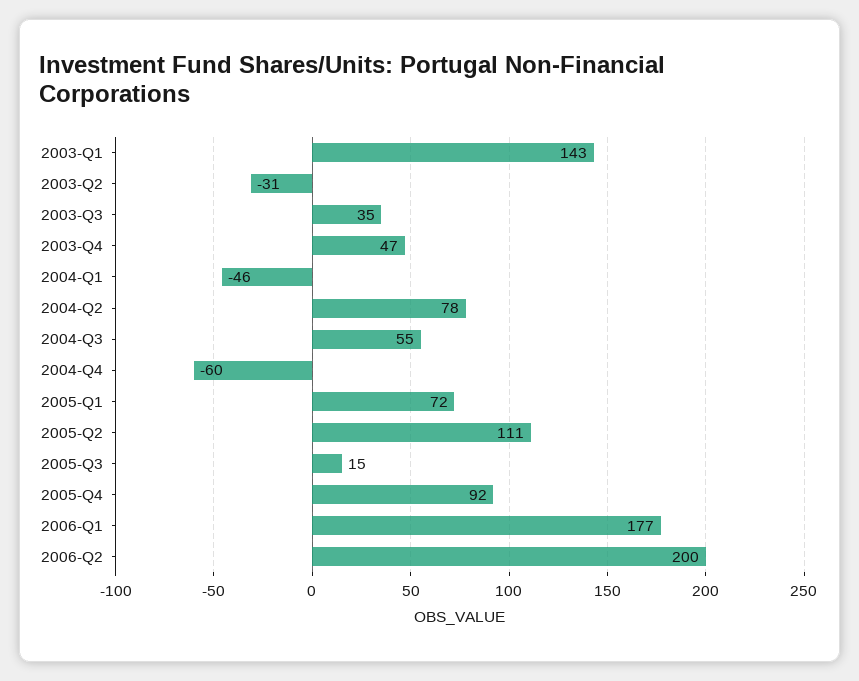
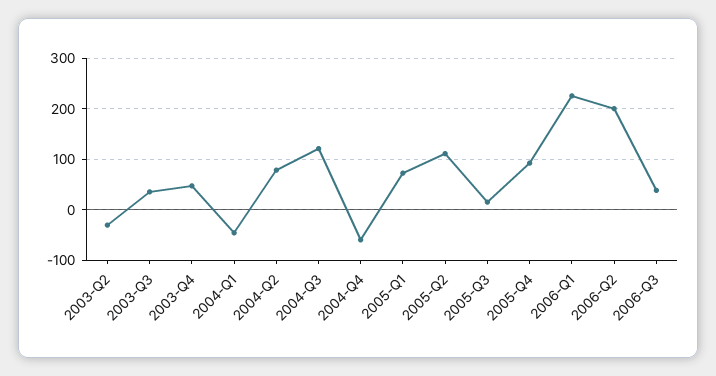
2003-Q1: 143 -> none
2004-Q3: 55 -> 120
2006-Q1: 177 -> 220
2006-Q3: none -> 40

